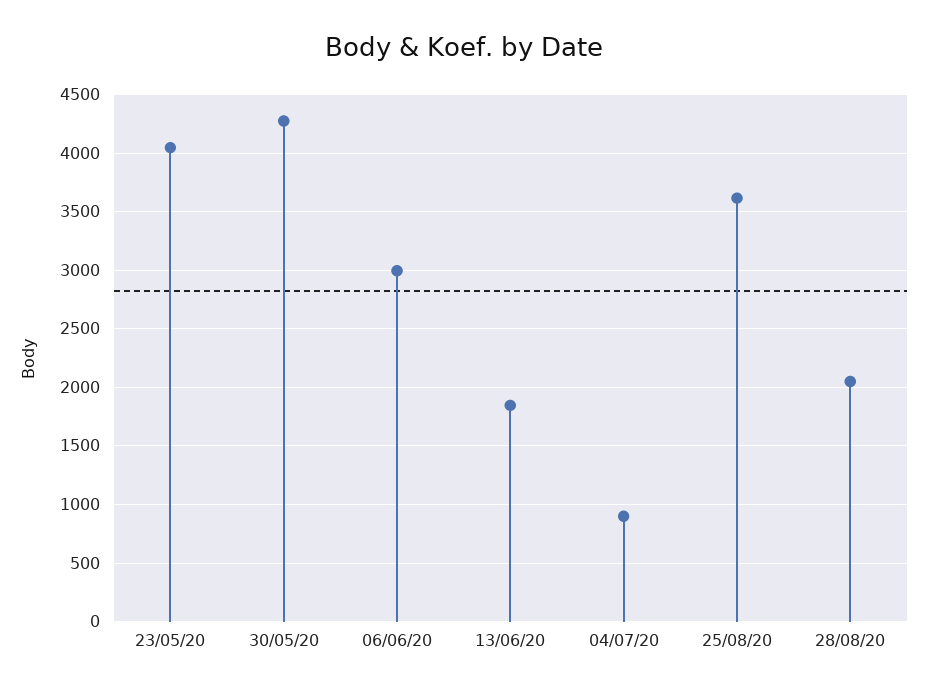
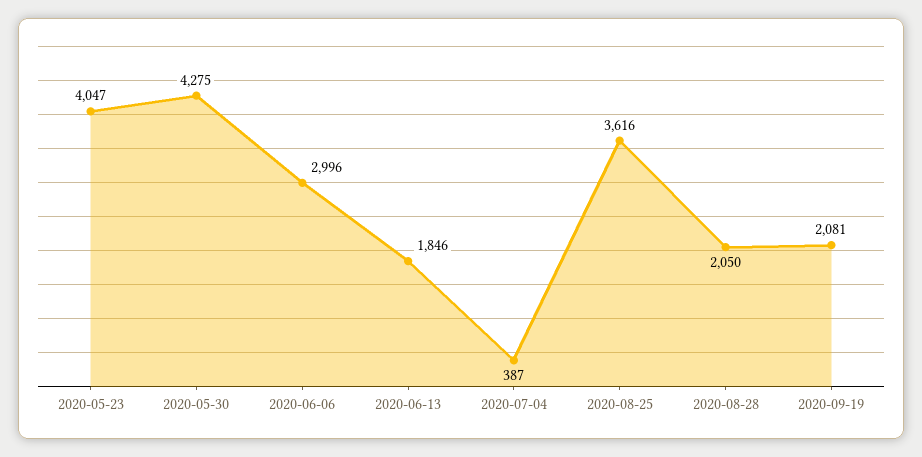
04/07/20: 900 -> 387
2020-09-19: none -> 2081

